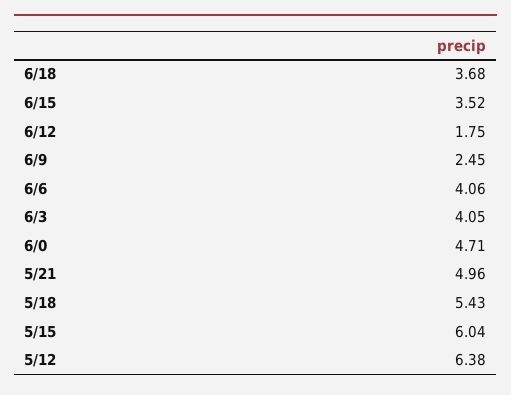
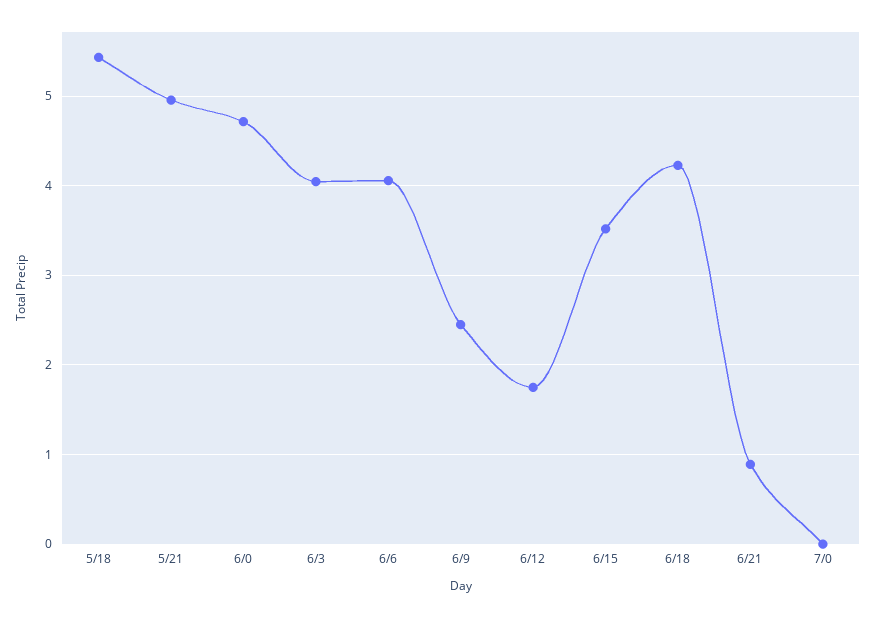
6/18: 3.68 -> 4.2
5/15: 6.04 -> none
5/12: 6.38 -> none
6/21: none -> 0.9
7/0: none -> 0

